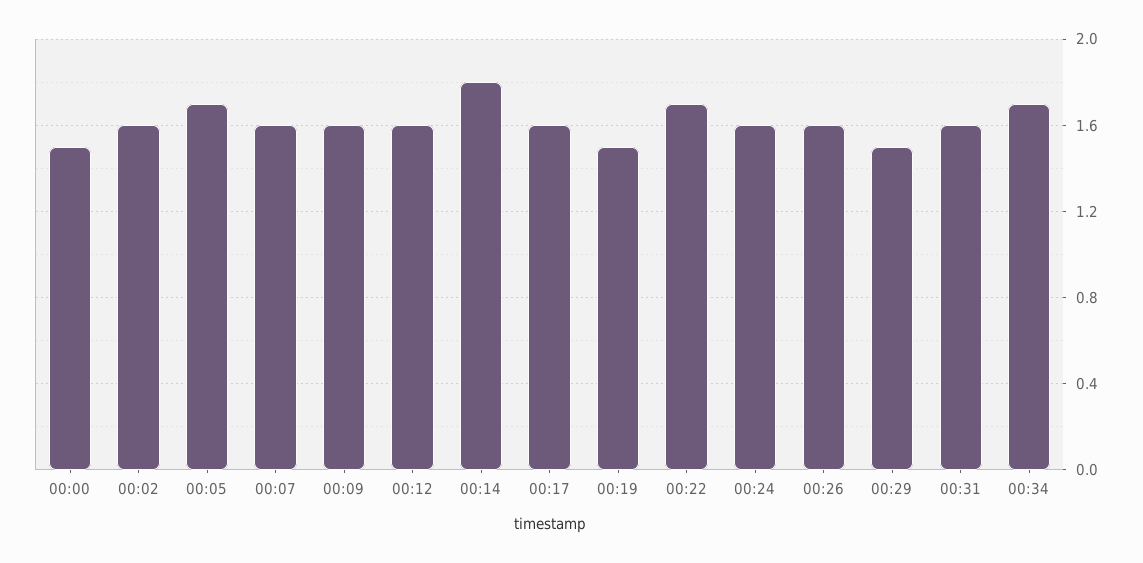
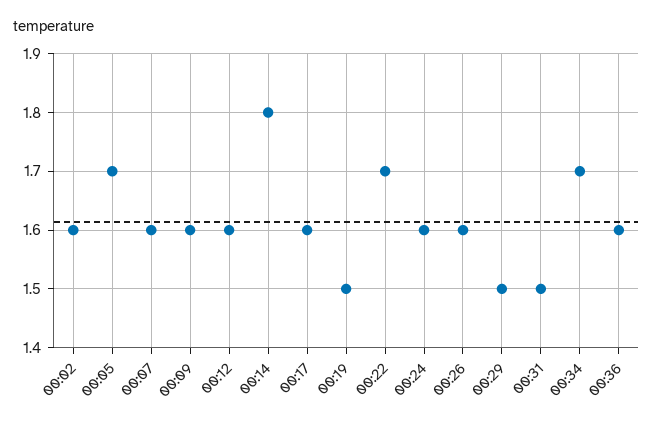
00:00: 1.5 -> none
00:31: 1.6 -> 1.5
00:36: none -> 1.6

